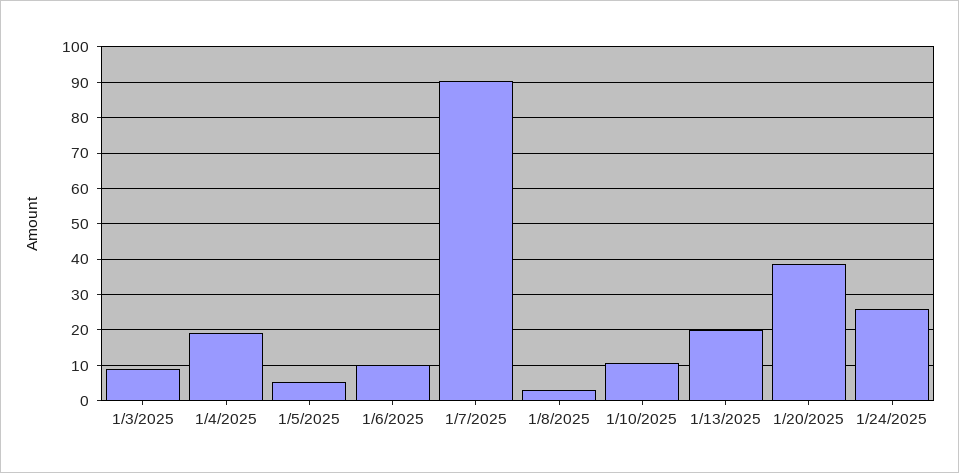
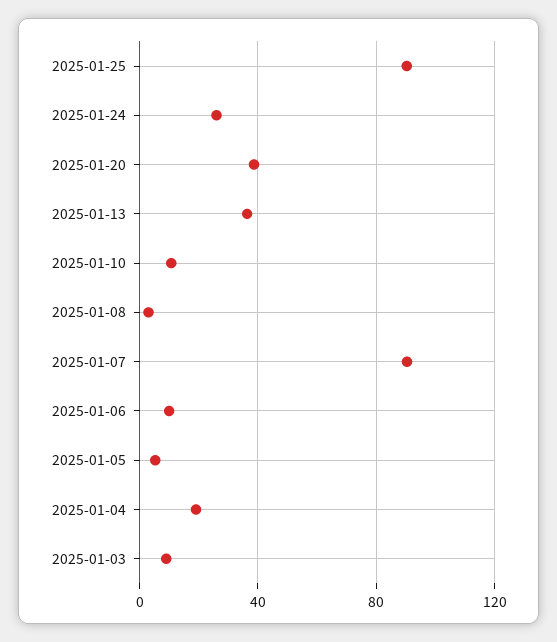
1/13/2025: 20 -> 35
2025-01-25: none -> 90

